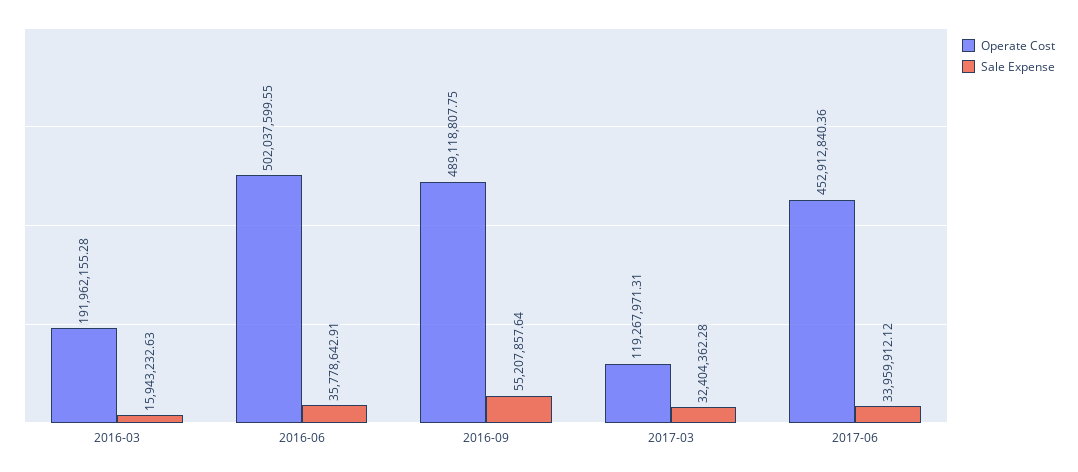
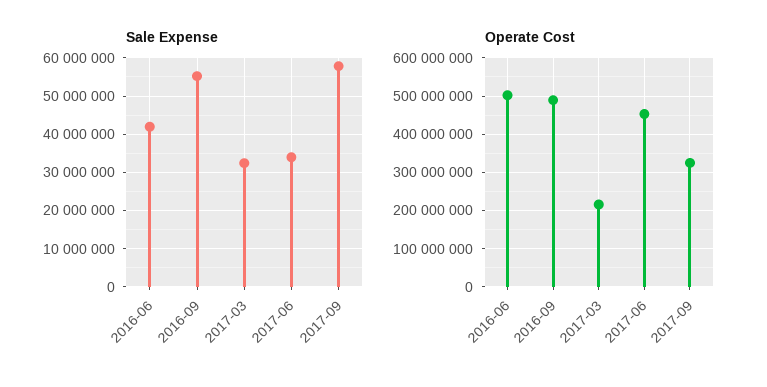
Operate Cost, 2016-03: 191962155.28 -> none
Sale Expense, 2016-03: 15943232.63 -> none
Sale Expense, 2016-06: 35778642.91 -> 42000000
Operate Cost, 2017-03: 119267971.31 -> 220000000
Sale Expense, 2017-09: none -> 58000000
Operate Cost, 2017-09: none -> 320000000

